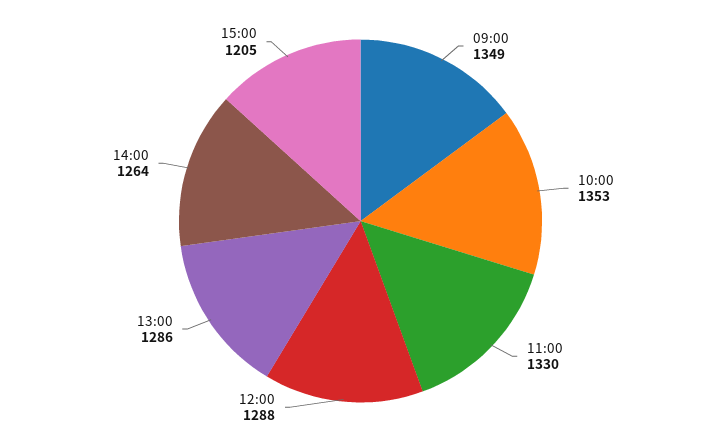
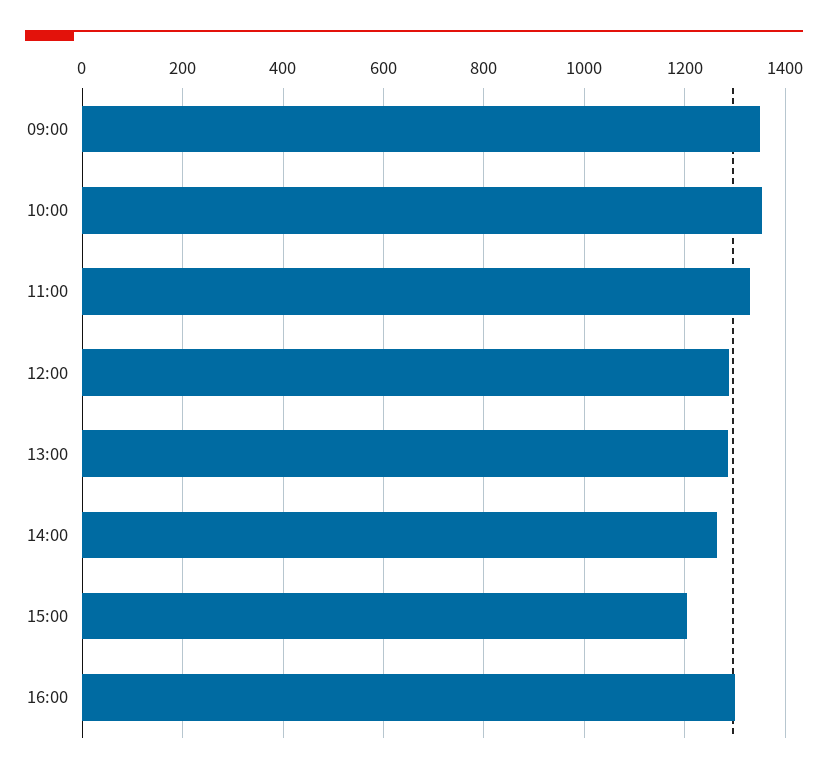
16:00: none -> 1300

